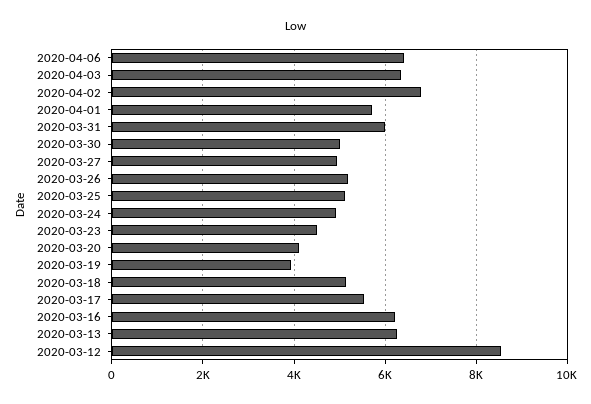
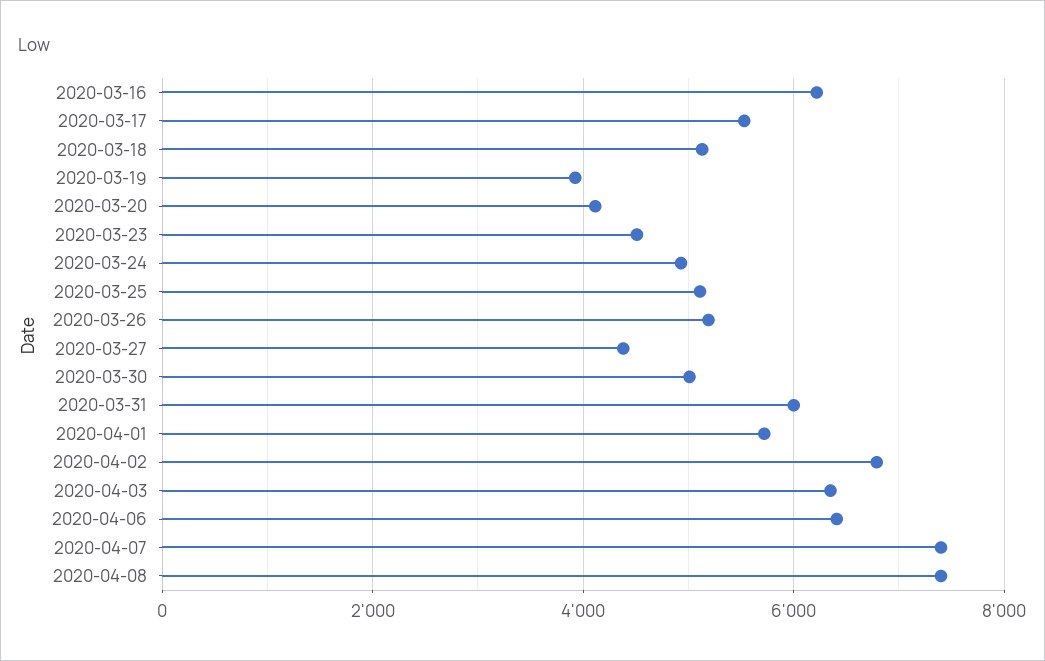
2020-03-27: 5000 -> 4400
2020-03-13: 6200 -> none
2020-03-12: 8600 -> none
2020-04-07: none -> 7400
2020-04-08: none -> 7400

